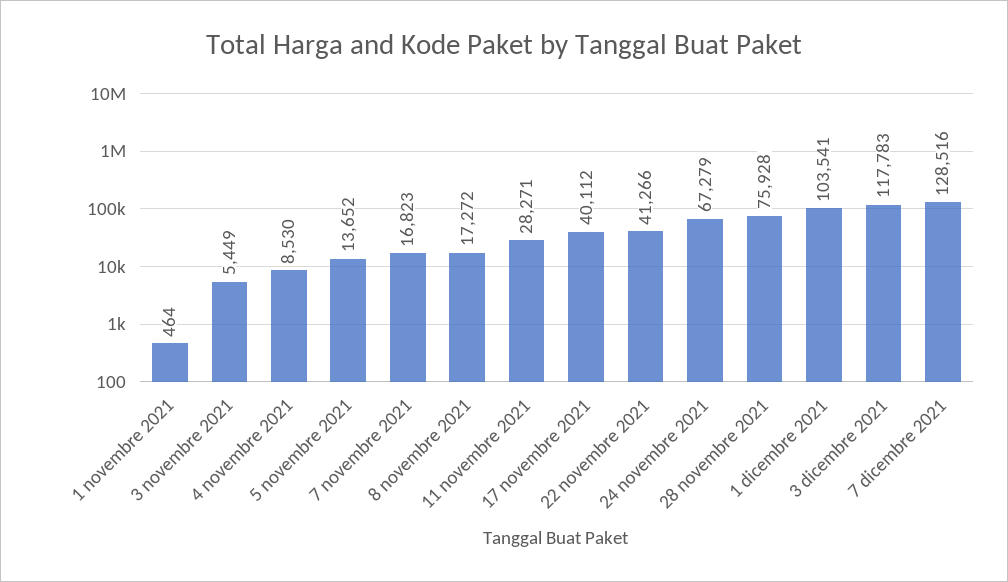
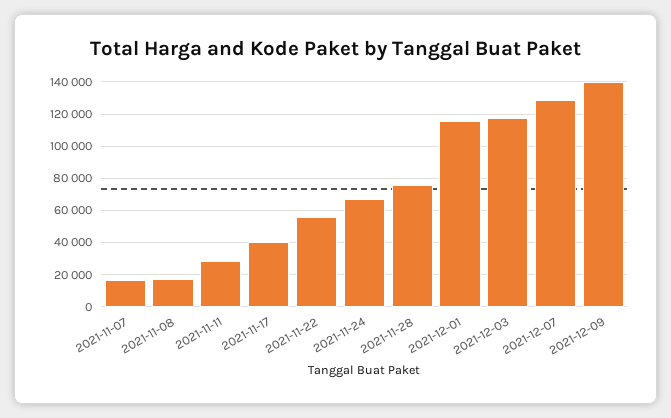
1 novembre 2021: 464 -> none
3 novembre 2021: 5449 -> none
4 novembre 2021: 8530 -> none
5 novembre 2021: 13652 -> none
22 novembre 2021: 41266 -> 55000
1 dicembre 2021: 103541 -> 115000
2021-12-09: none -> 140000

